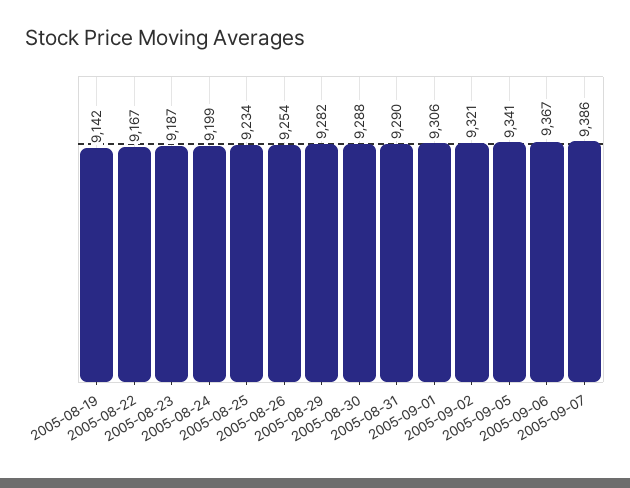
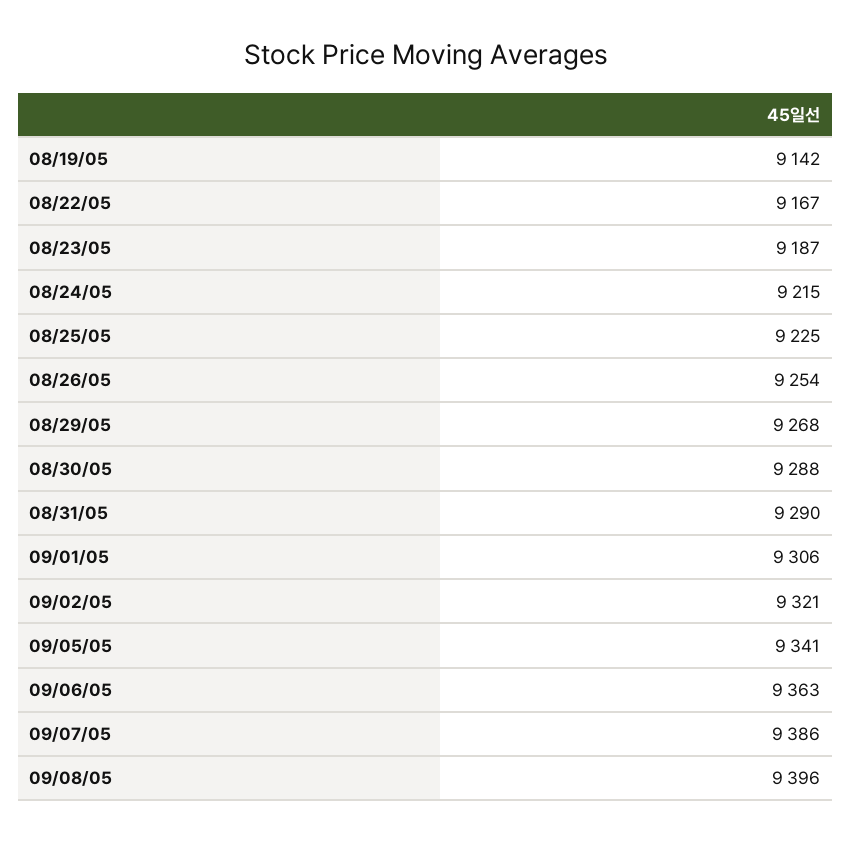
2005-08-24: 9199 -> 9215
2005-08-25: 9234 -> 9225
2005-08-29: 9282 -> 9268
2005-09-06: 9367 -> 9363
09/08/05: none -> 9396

